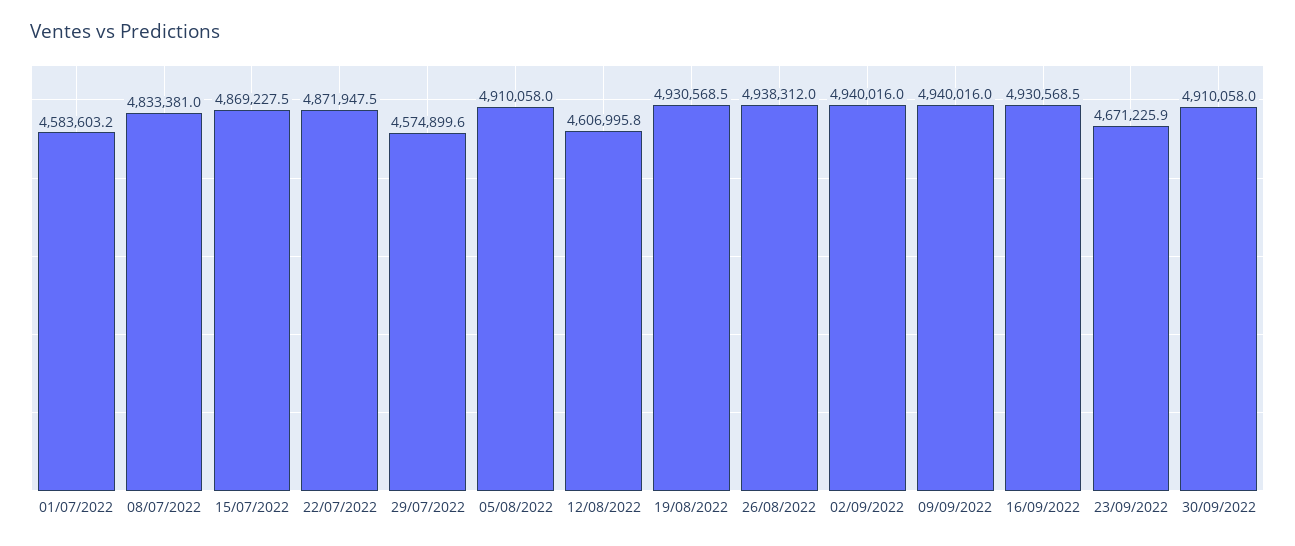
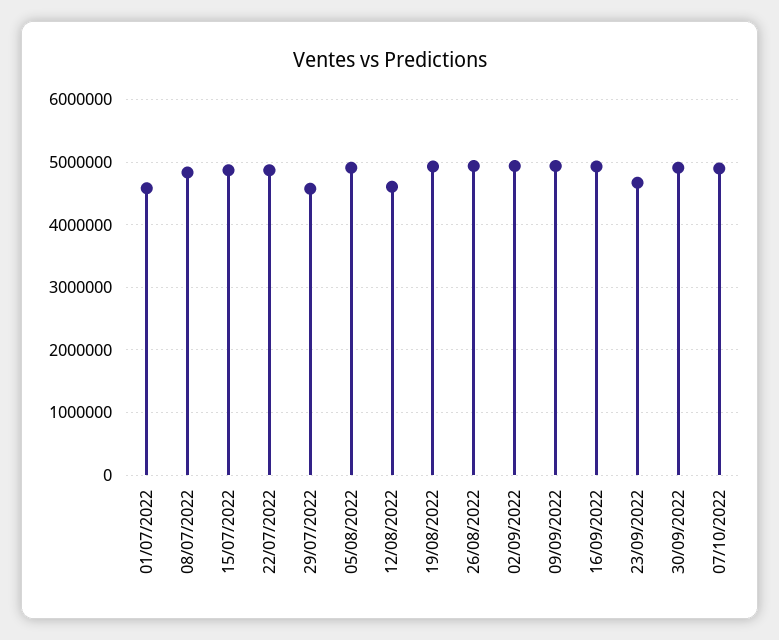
07/10/2022: none -> 4900000

